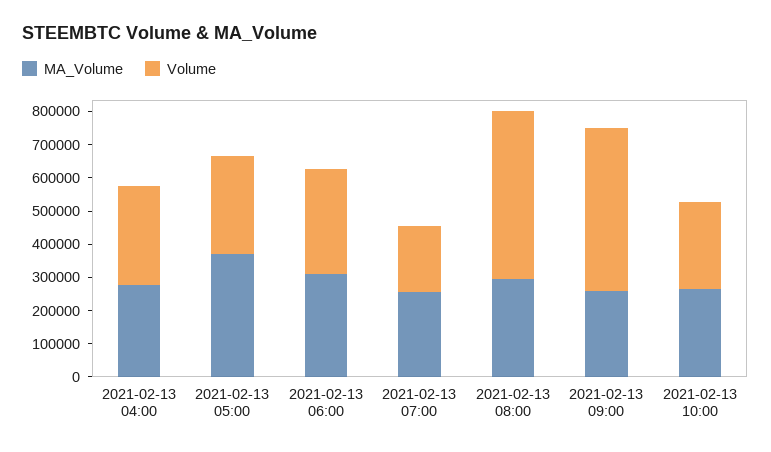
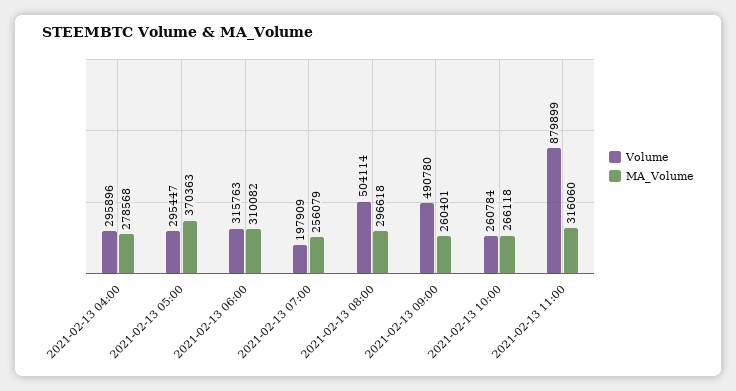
Volume, 2021-02-13 11:00: none -> 879899
MA_Volume, 2021-02-13 11:00: none -> 316060

